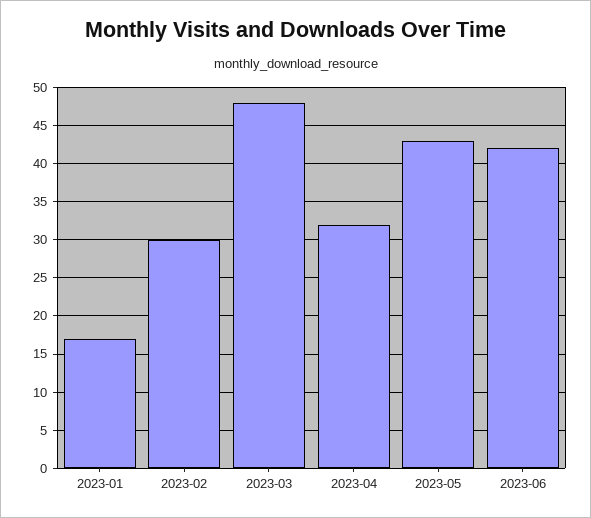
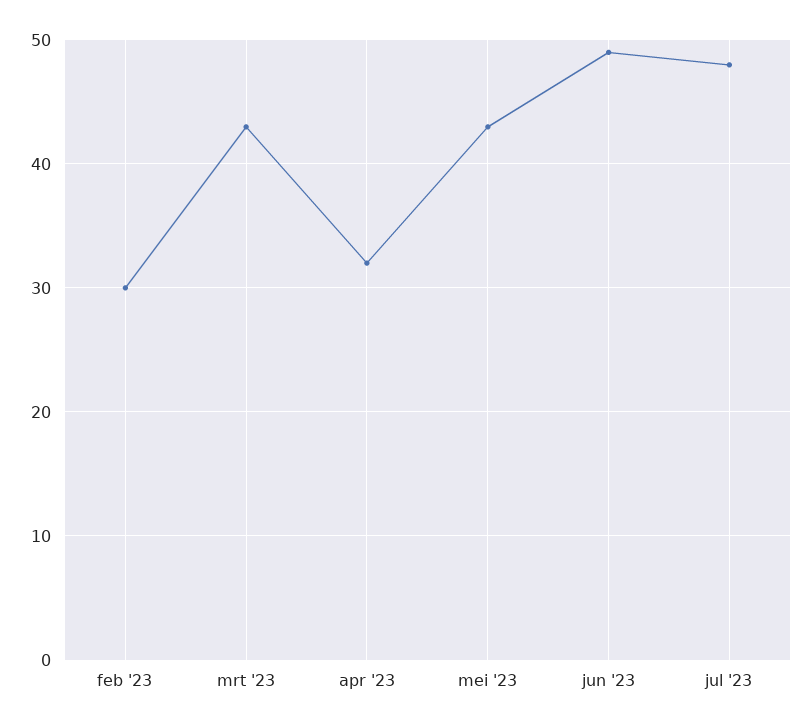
2023-01: 17 -> none
2023-03: 48 -> 43
2023-06: 42 -> 49
jul '23: none -> 48

